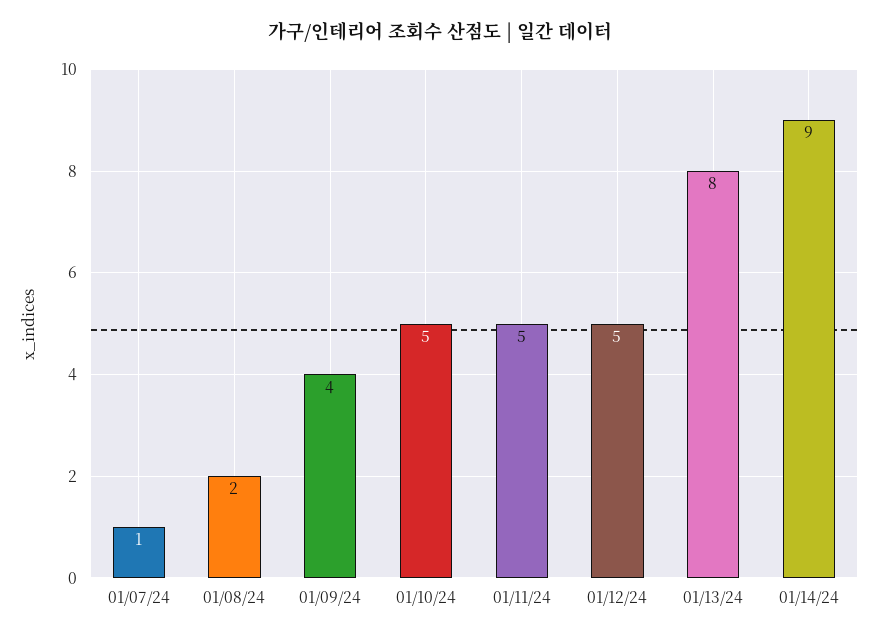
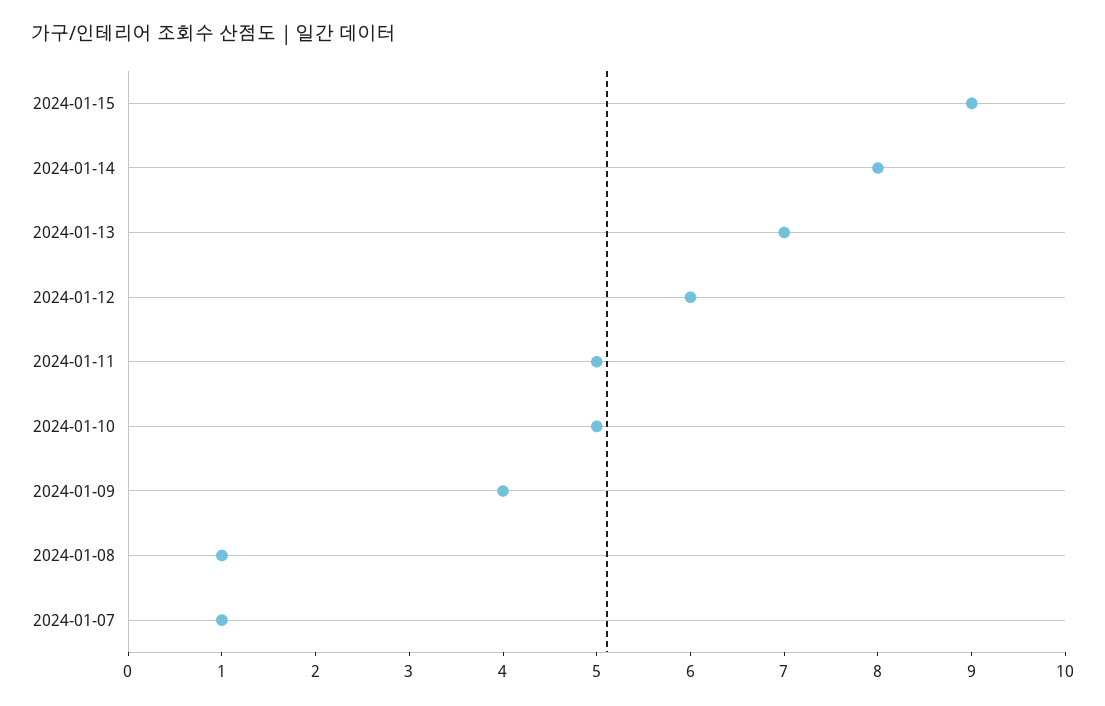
01/08/24: 2 -> 1
01/12/24: 5 -> 6
01/13/24: 8 -> 7
01/14/24: 9 -> 8
2024-01-15: none -> 9

